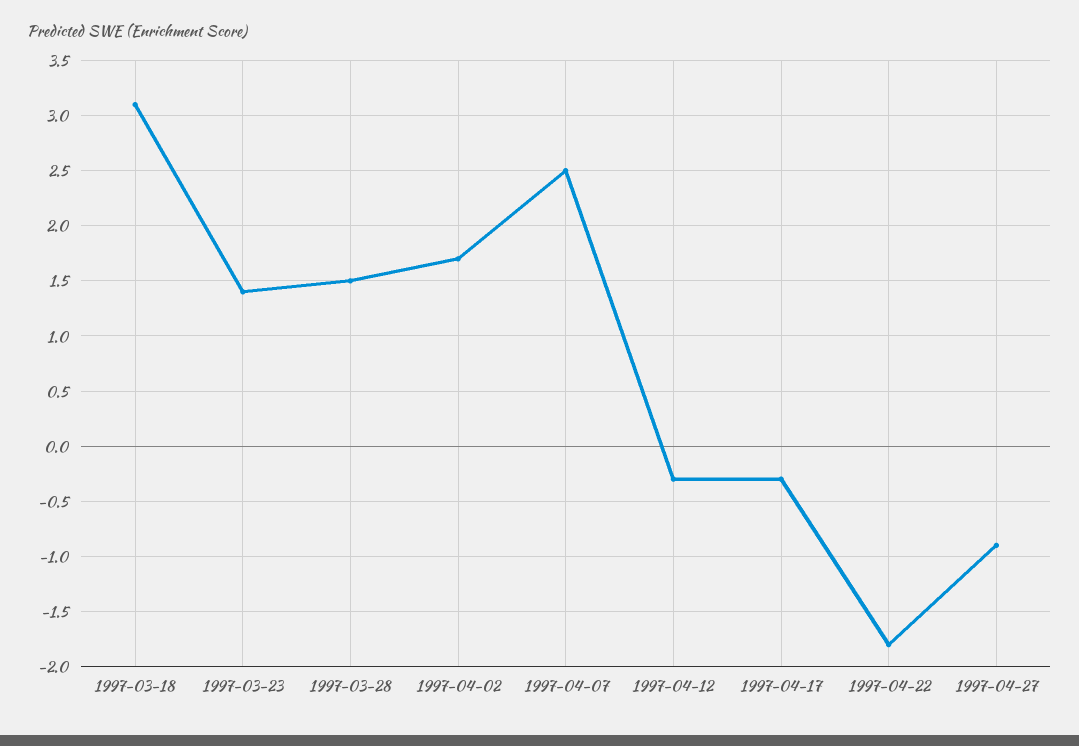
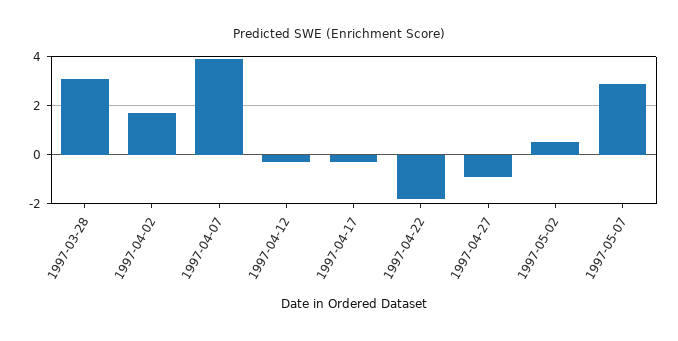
1997-03-18: 3.1 -> none
1997-03-23: 1.4 -> none
1997-03-28: 1.5 -> 3
1997-04-07: 2.5 -> 4
1997-05-02: none -> 0.5
1997-05-07: none -> 3

